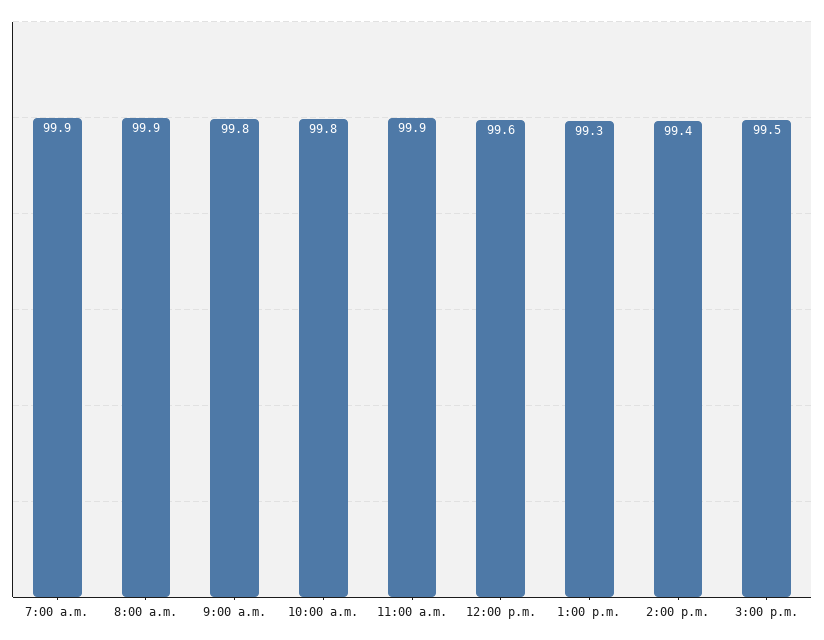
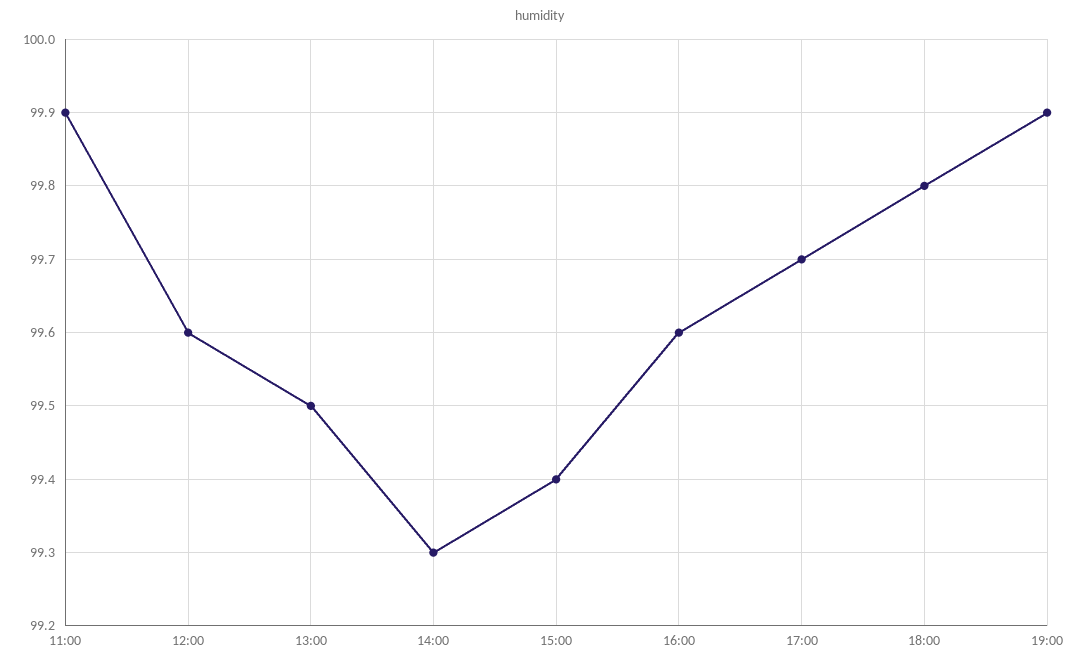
7:00 a.m.: 99.9 -> none
8:00 a.m.: 99.9 -> none
9:00 a.m.: 99.8 -> none
10:00 a.m.: 99.8 -> none
1:00 p.m.: 99.3 -> 99.5
2:00 p.m.: 99.4 -> 99.3
3:00 p.m.: 99.5 -> 99.4
16:00: none -> 99.6
17:00: none -> 99.7
18:00: none -> 99.8
19:00: none -> 99.9

